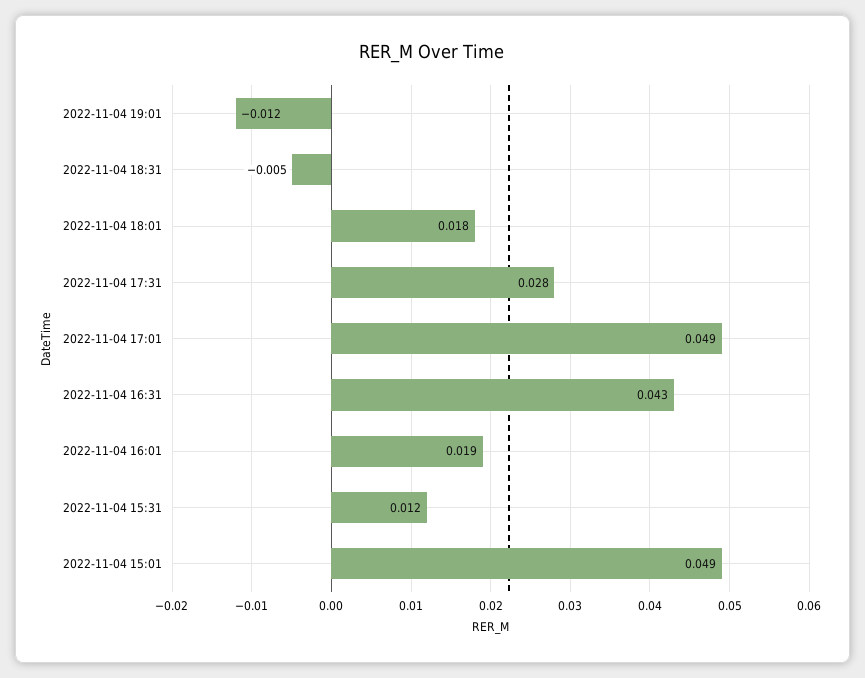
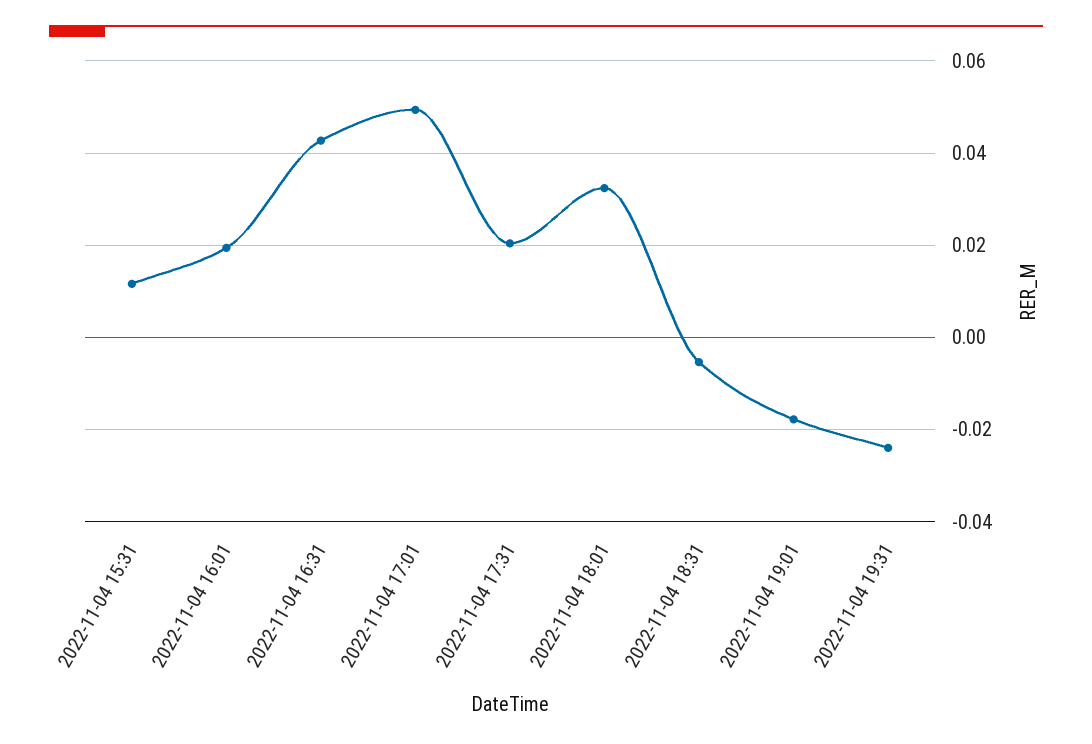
2022-11-04 19:01: -0.012 -> -0.018
2022-11-04 18:01: 0.018 -> 0.032
2022-11-04 17:31: 0.028 -> 0.02
2022-11-04 15:01: 0.049 -> none
2022-11-04 19:31: none -> -0.024

